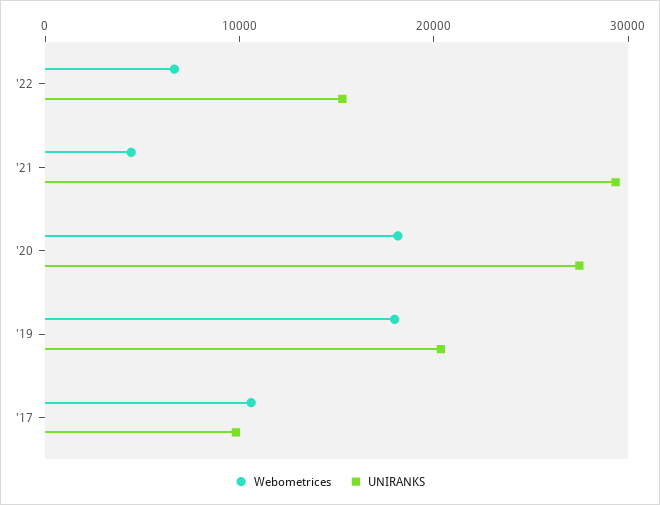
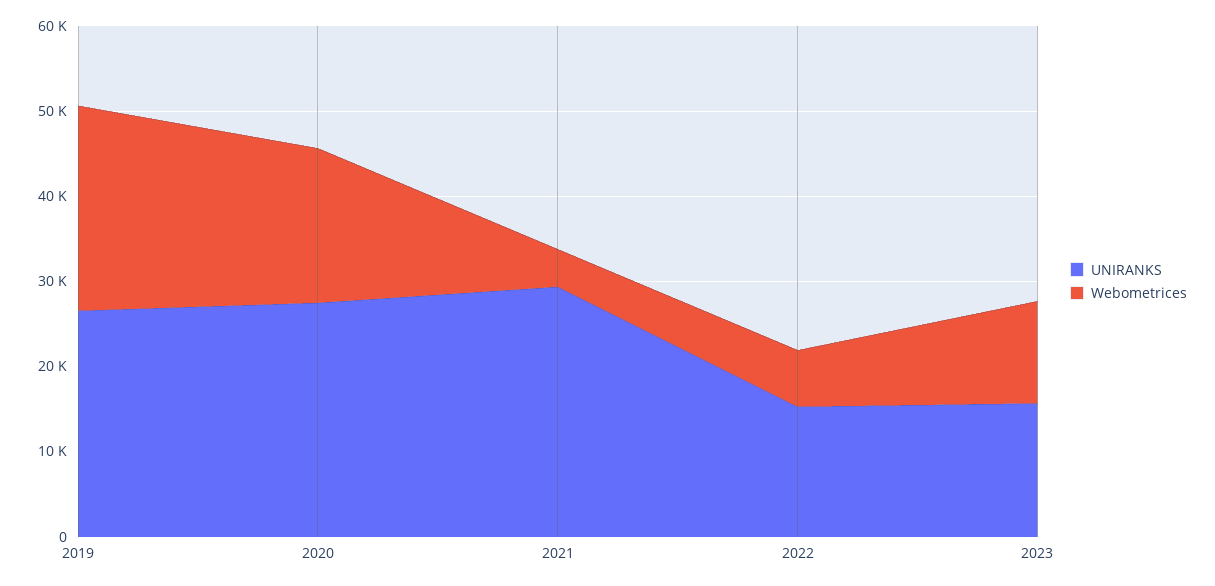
Webometrices, '19: 18000 -> 24000
UNIRANKS, '19: 20000 -> 26000
Webometrices, '17: 10000 -> none
UNIRANKS, '17: 10000 -> none
UNIRANKS, 2023: none -> 16000
Webometrices, 2023: none -> 12000

